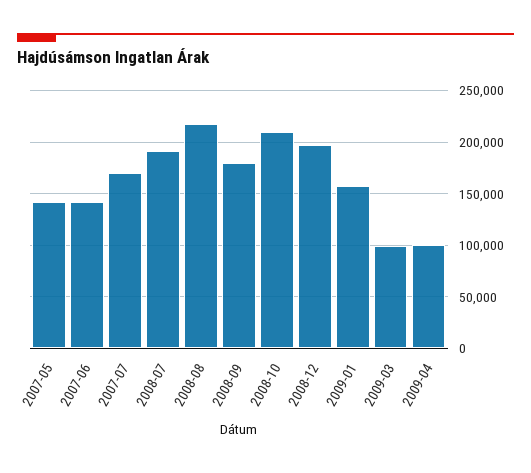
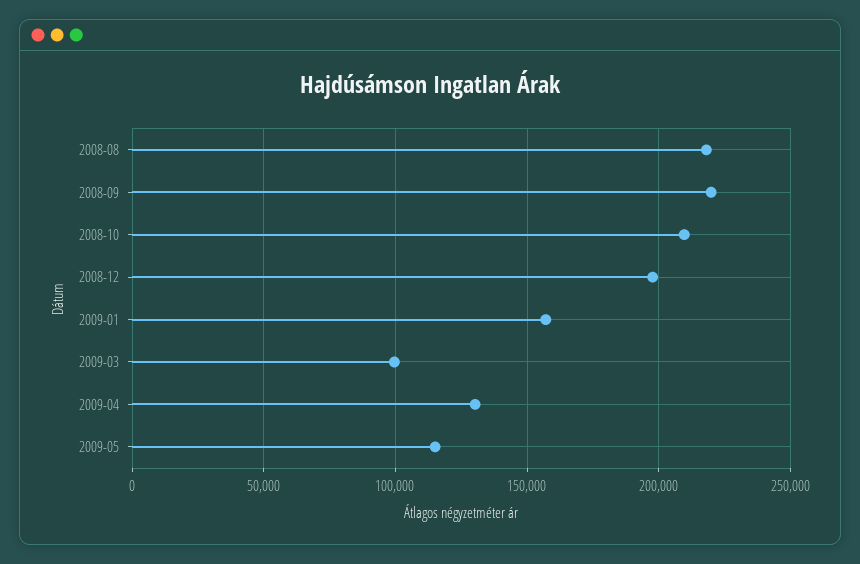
2007-05: 140000 -> none
2007-06: 140000 -> none
2007-07: 170000 -> none
2008-07: 190000 -> none
2008-09: 180000 -> 220000
2009-04: 100000 -> 130000
2009-05: none -> 115000

